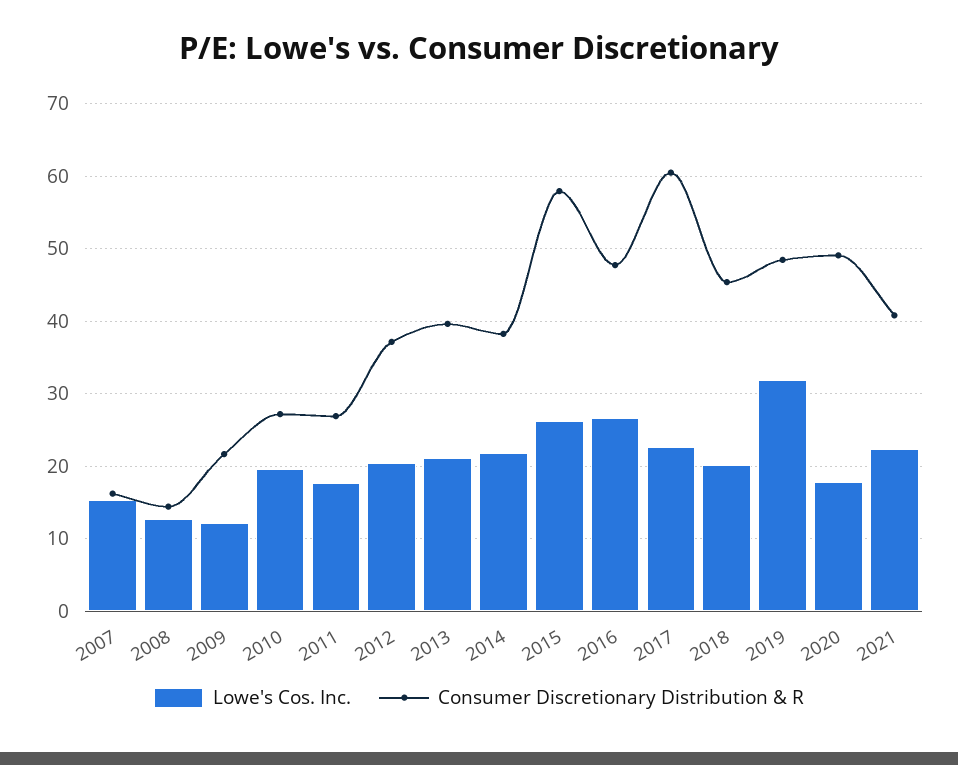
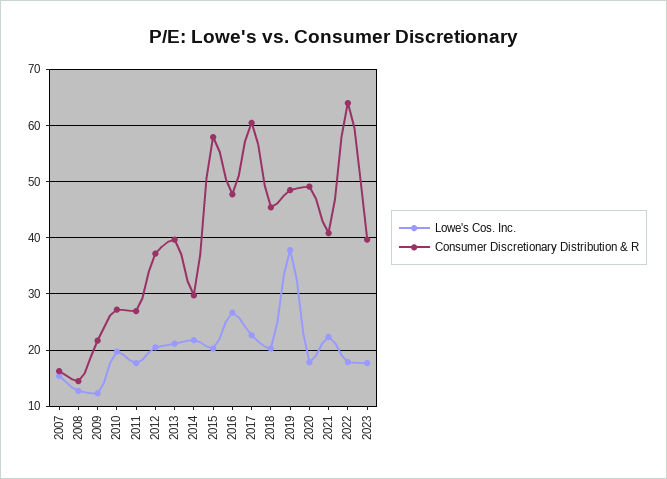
Consumer Discretionary Distribution & R, 2014: 38 -> 30
Lowe's Cos. Inc., 2015: 26 -> 20
Lowe's Cos. Inc., 2019: 32 -> 38
Lowe's Cos. Inc., 2022: none -> 18
Consumer Discretionary Distribution & R, 2022: none -> 64
Lowe's Cos. Inc., 2023: none -> 18
Consumer Discretionary Distribution & R, 2023: none -> 40

